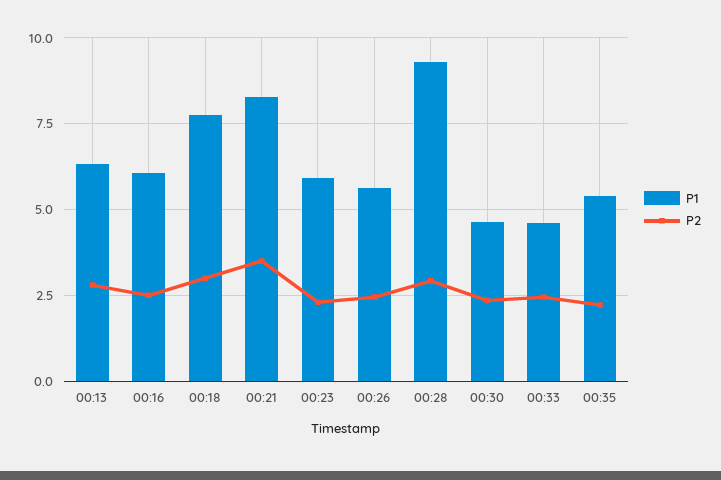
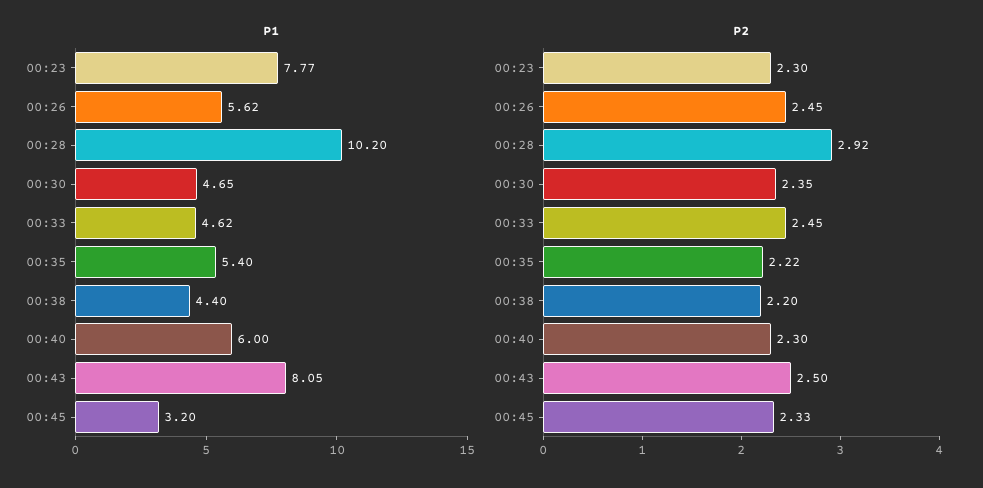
P1, 00:13: 6.25 -> none
P2, 00:13: 2.75 -> none
P1, 00:16: 6 -> none
P2, 00:16: 2.5 -> none
P1, 00:18: 7.75 -> none
P2, 00:18: 3 -> none
P1, 00:21: 8.25 -> none
P2, 00:21: 3.5 -> none
P1, 00:23: 6 -> 7.77
P1, 00:28: 9.25 -> 10.2
P1, 00:38: none -> 4.4
P1, 00:40: none -> 6
P1, 00:43: none -> 8.05
P1, 00:45: none -> 3.2
P2, 00:38: none -> 2.2
P2, 00:40: none -> 2.3
P2, 00:43: none -> 2.5
P2, 00:45: none -> 2.33

